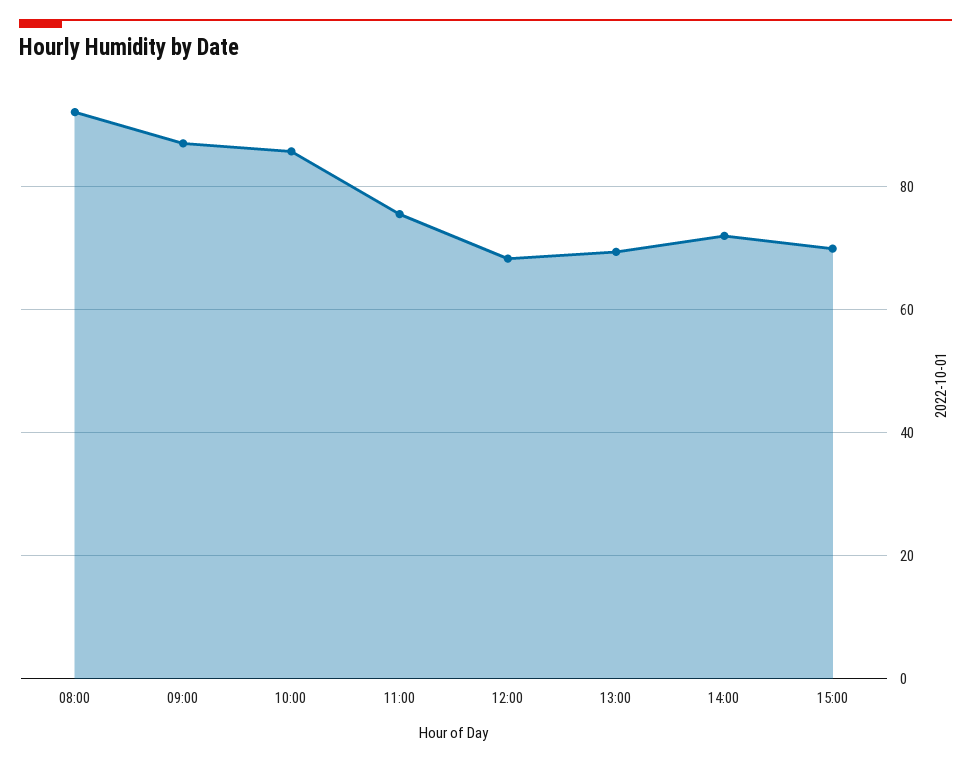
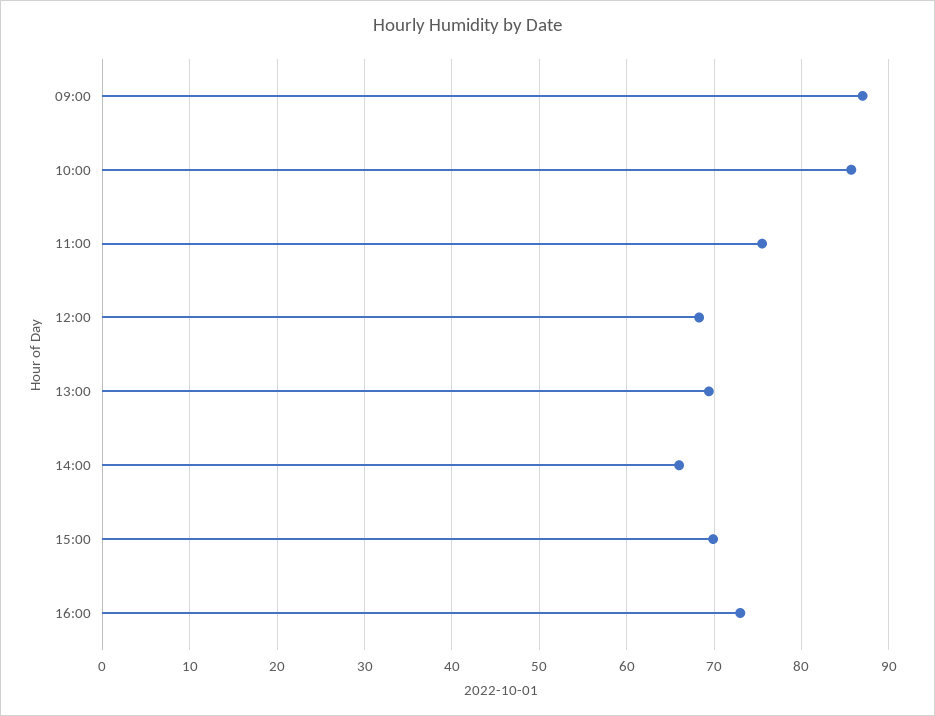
08:00: 92 -> none
14:00: 72 -> 66
16:00: none -> 73

